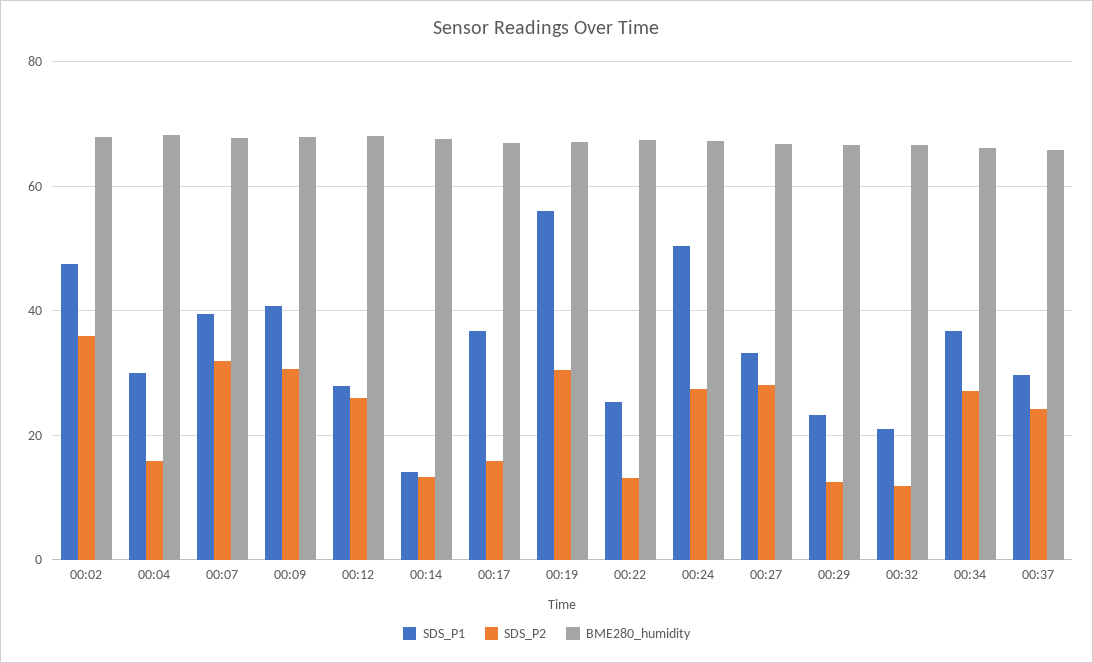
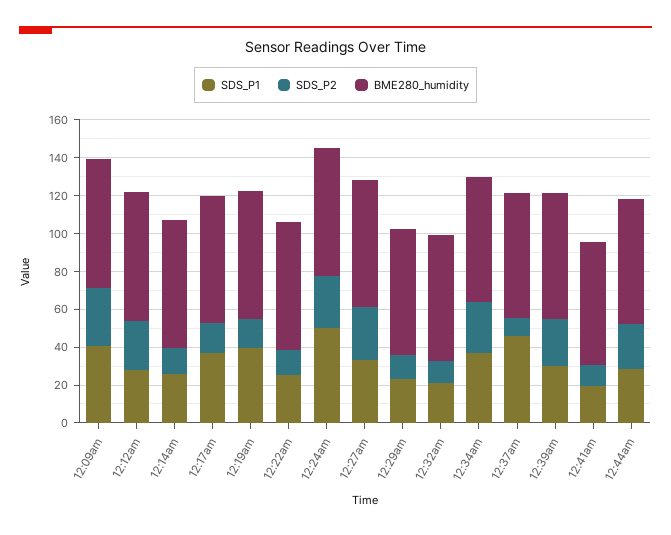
SDS_P1, 00:02: 48 -> none
SDS_P2, 00:02: 36 -> none
BME280_humidity, 00:02: 68 -> none
SDS_P1, 00:04: 30 -> none
SDS_P2, 00:04: 16 -> none
BME280_humidity, 00:04: 68 -> none
SDS_P1, 00:07: 40 -> none
SDS_P2, 00:07: 32 -> none
BME280_humidity, 00:07: 68 -> none
SDS_P1, 00:14: 14 -> 25
SDS_P1, 00:19: 56 -> 40
SDS_P2, 00:19: 30 -> 15
SDS_P1, 00:37: 30 -> 45
SDS_P2, 00:37: 24 -> 10
SDS_P1, 12:39am: none -> 30
SDS_P2, 12:39am: none -> 25
BME280_humidity, 12:39am: none -> 65
SDS_P1, 12:41am: none -> 20
SDS_P2, 12:41am: none -> 10
BME280_humidity, 12:41am: none -> 65
SDS_P1, 12:44am: none -> 30
SDS_P2, 12:44am: none -> 25
BME280_humidity, 12:44am: none -> 65

